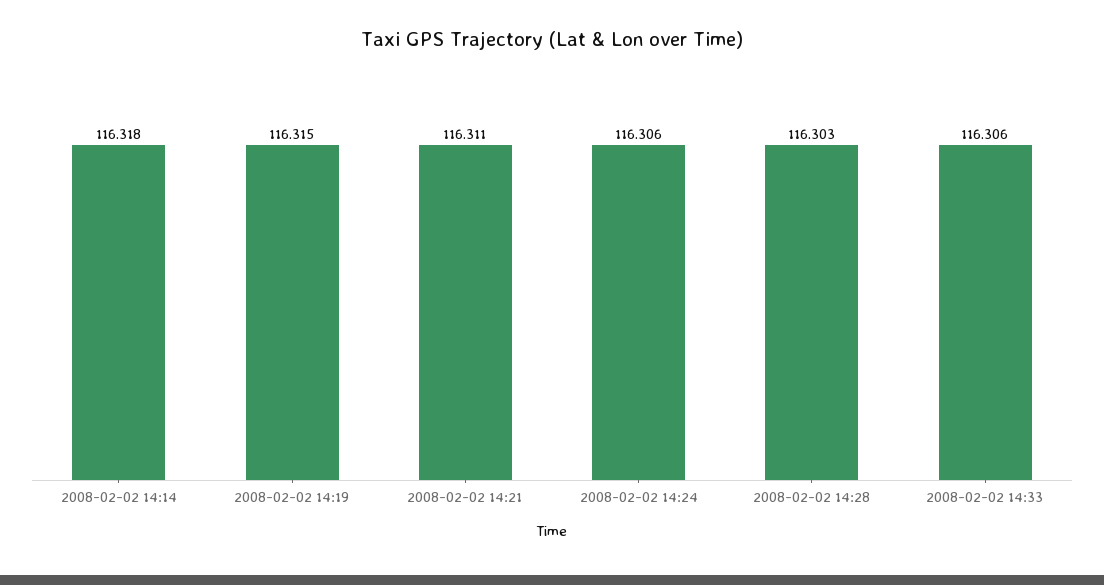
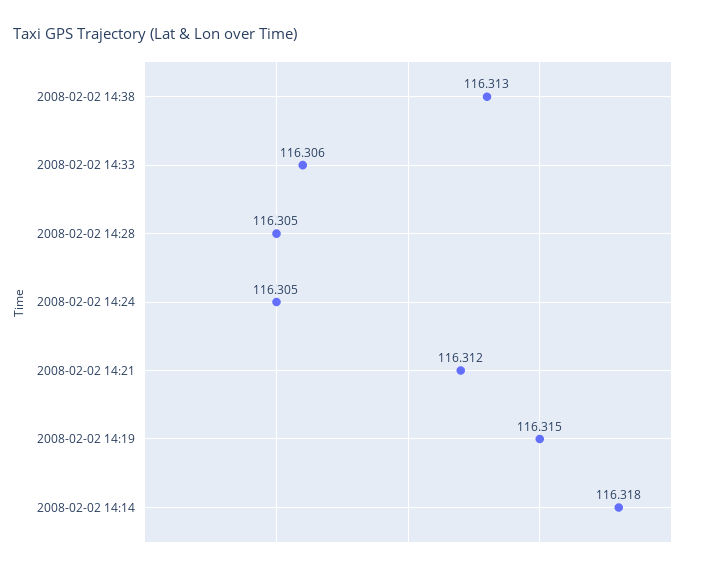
2008-02-02 14:21: 116.311 -> 116.312
2008-02-02 14:24: 116.306 -> 116.305
2008-02-02 14:28: 116.303 -> 116.305
2008-02-02 14:38: none -> 116.313

